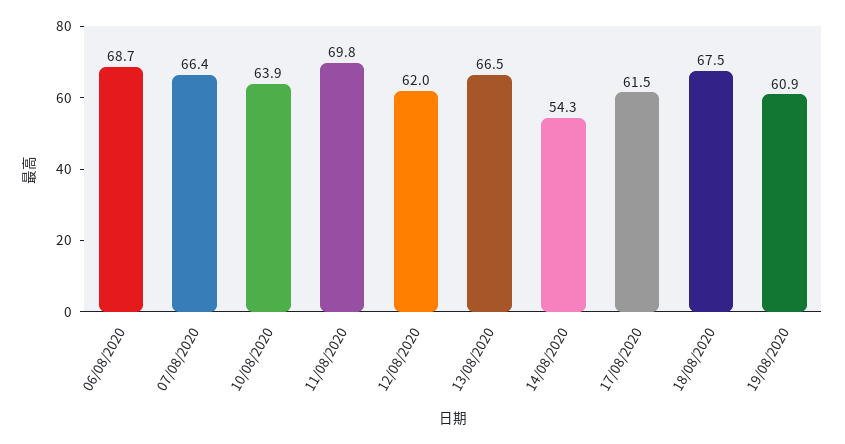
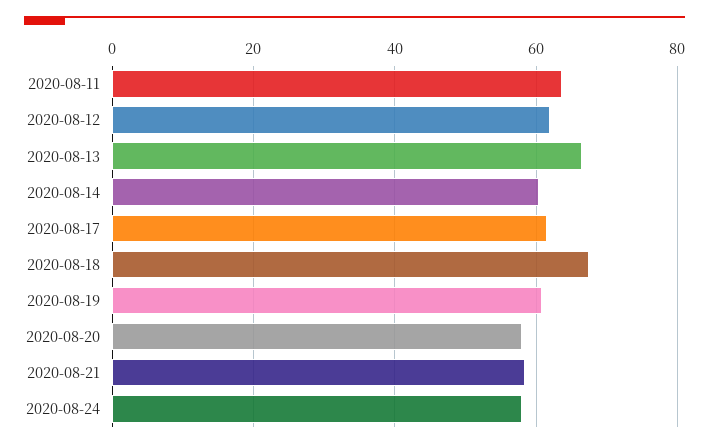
06/08/2020: 68.7 -> none
07/08/2020: 66.4 -> none
10/08/2020: 63.9 -> none
11/08/2020: 69.8 -> 64
14/08/2020: 54.3 -> 60
2020-08-20: none -> 58
2020-08-21: none -> 58
2020-08-24: none -> 58

